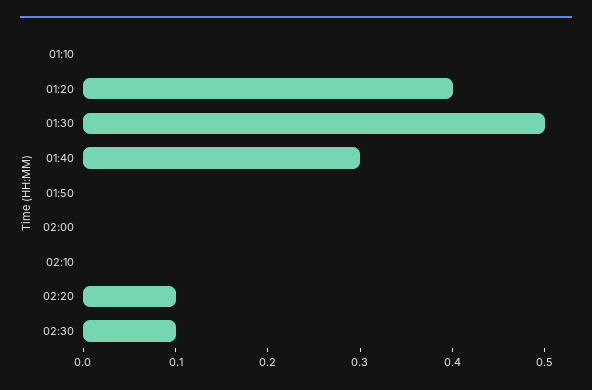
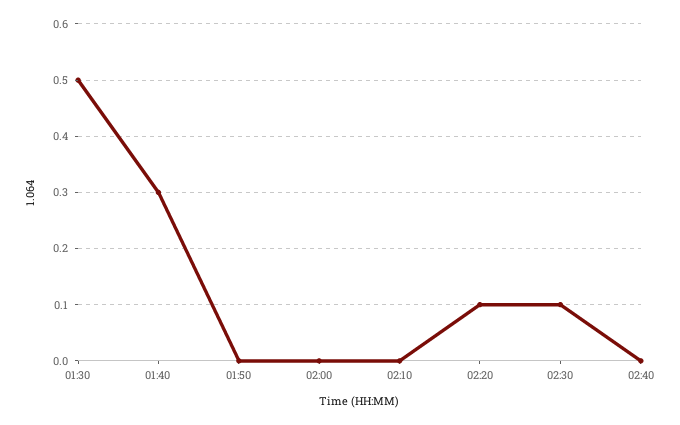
01:10: 0 -> none
01:20: 0.4 -> none
02:40: none -> 0

